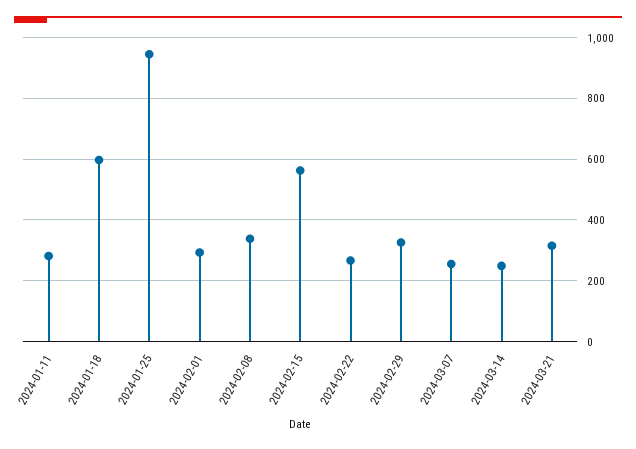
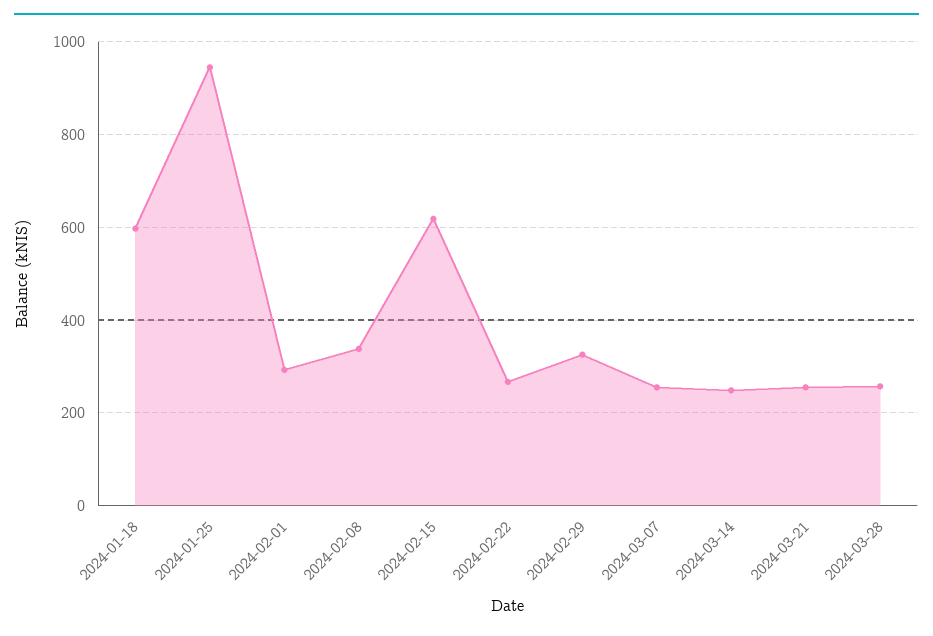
2024-01-11: 280 -> none
2024-02-15: 560 -> 620
2024-03-21: 320 -> 260
2024-03-28: none -> 260

